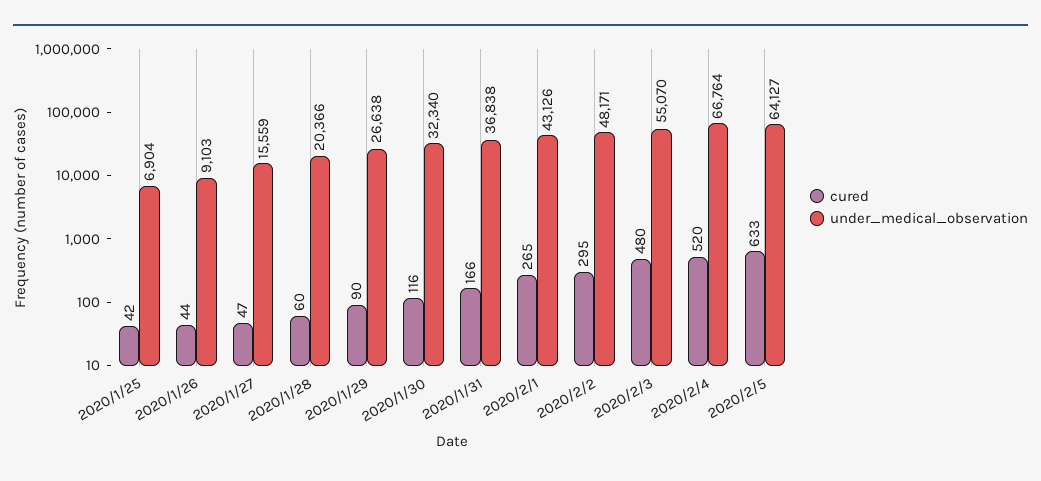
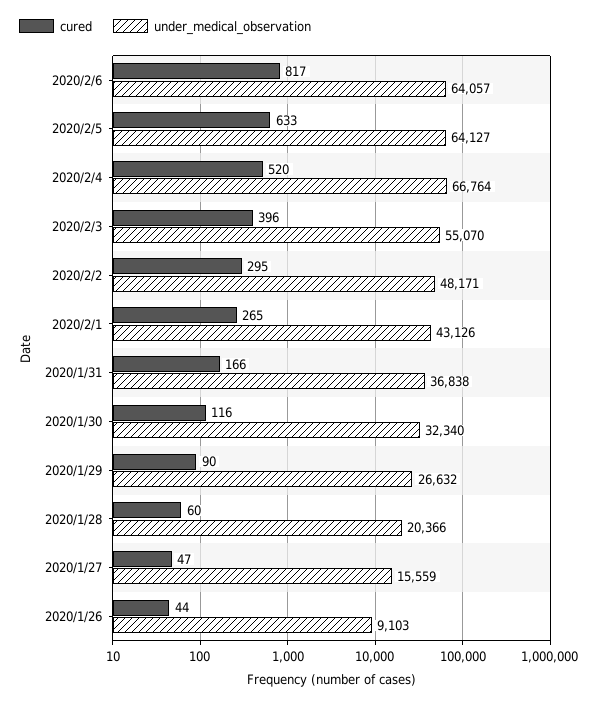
cured, 2020/1/25: 42 -> none
under_medical_observation, 2020/1/25: 6904 -> none
under_medical_observation, 2020/1/29: 26638 -> 26632
cured, 2020/2/3: 480 -> 396
cured, 2020/2/6: none -> 817
under_medical_observation, 2020/2/6: none -> 64057

